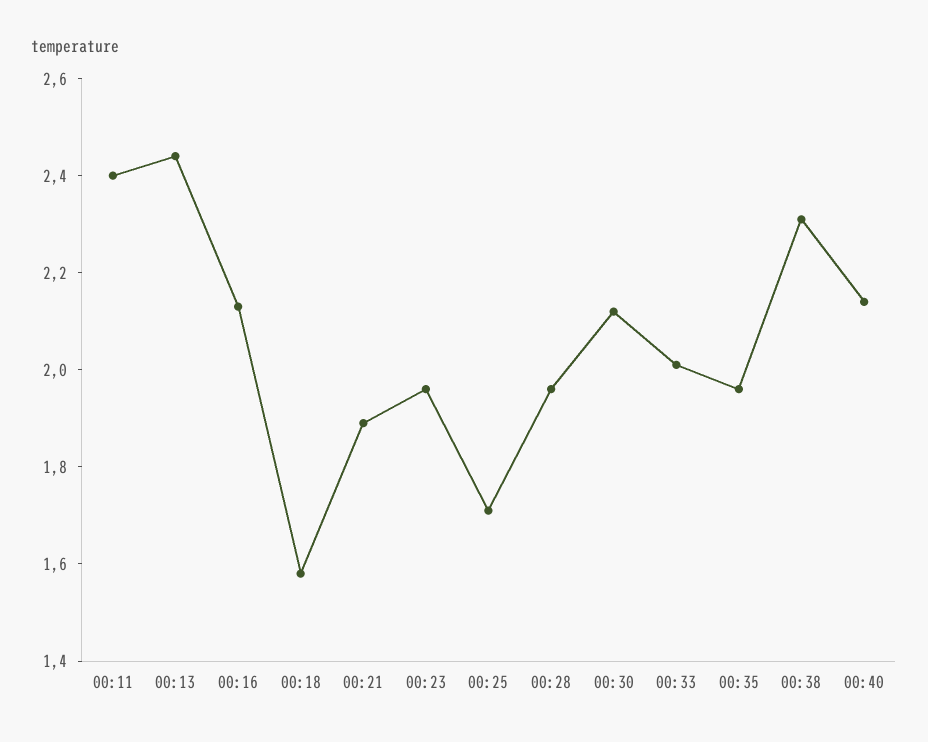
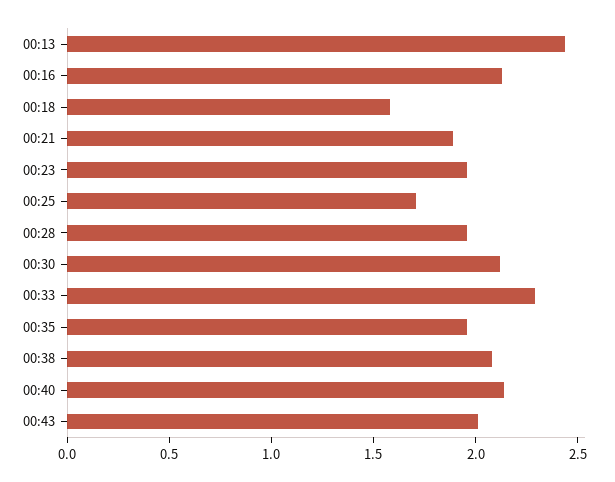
00:11: 2.4 -> none
00:33: 2 -> 2.3
00:38: 2.3 -> 2.1
00:43: none -> 2

